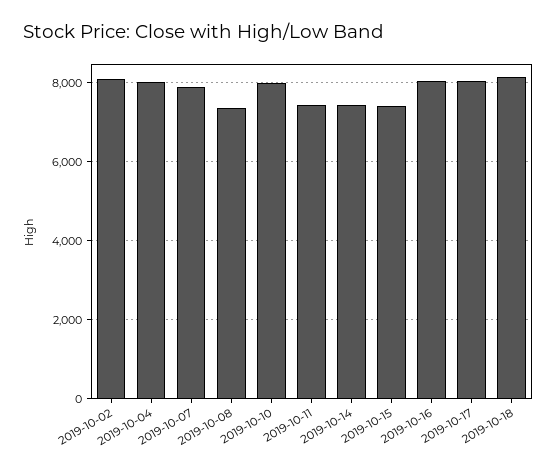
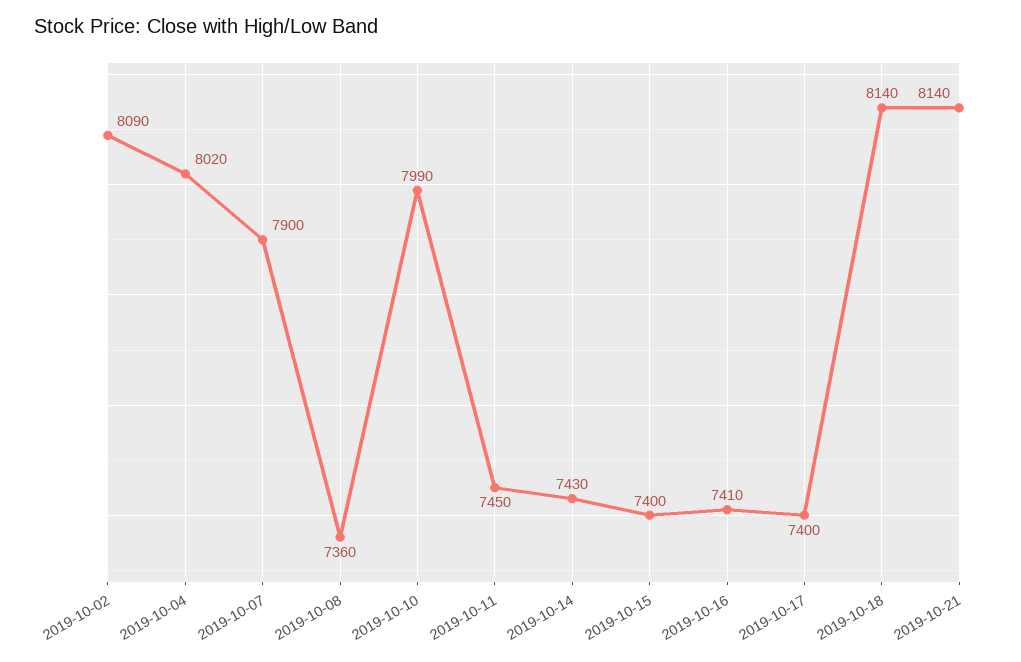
2019-10-16: 8000 -> 7410
2019-10-17: 8000 -> 7400
2019-10-21: none -> 8140

